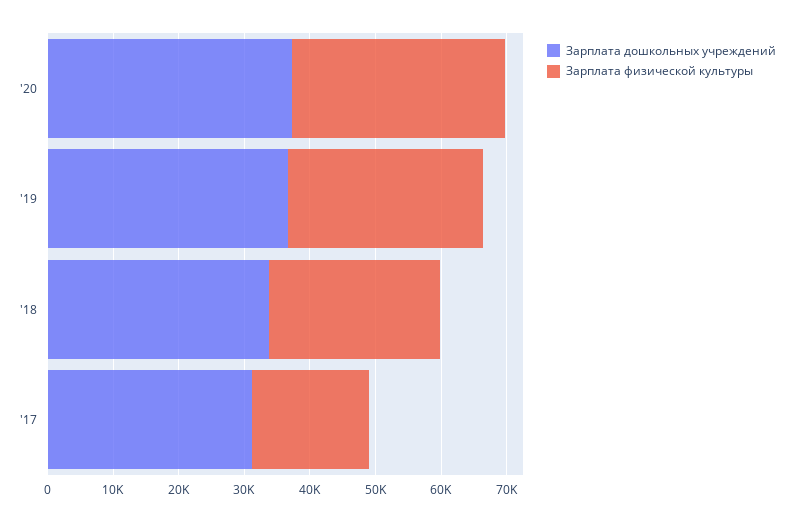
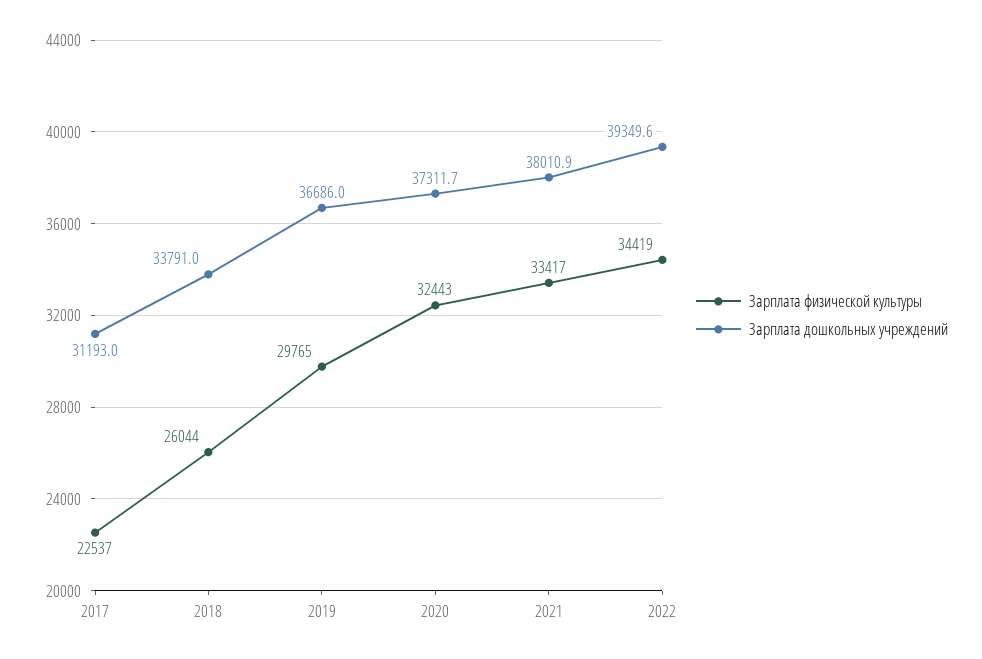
Зарплата физической культуры, '17: 18000 -> 22537
Зарплата физической культуры, 2021: none -> 33417
Зарплата дошкольных учреждений, 2021: none -> 38010.9
Зарплата физической культуры, 2022: none -> 34419
Зарплата дошкольных учреждений, 2022: none -> 39349.6

